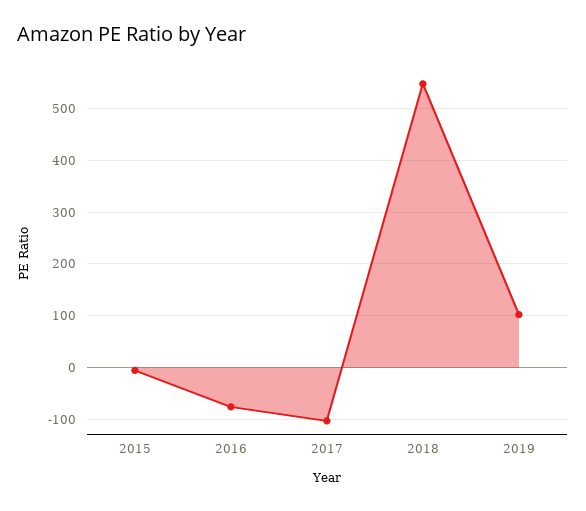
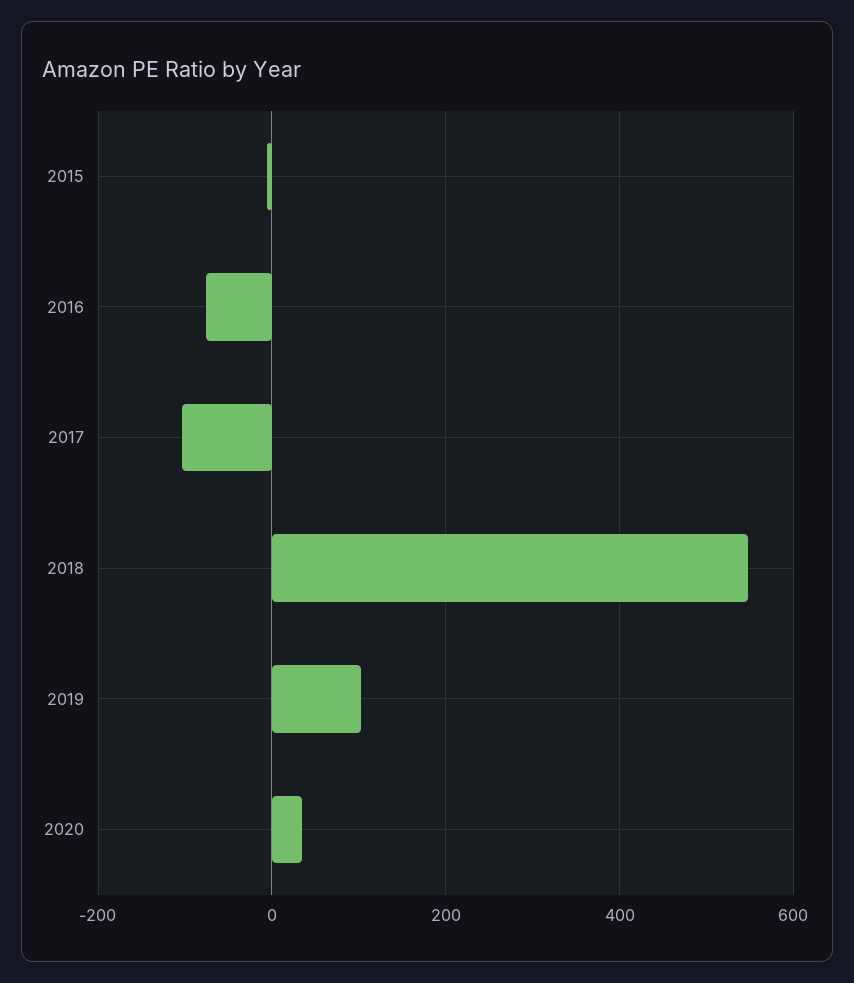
2020: none -> 40

